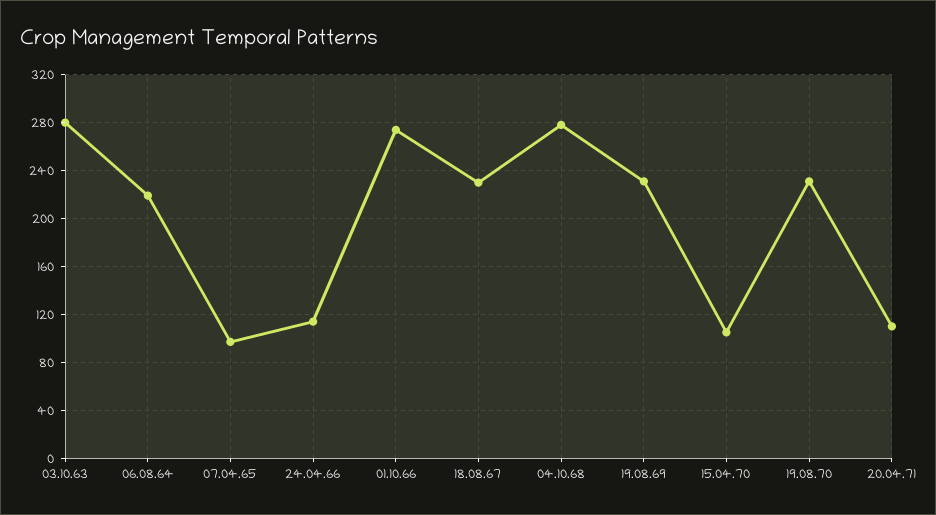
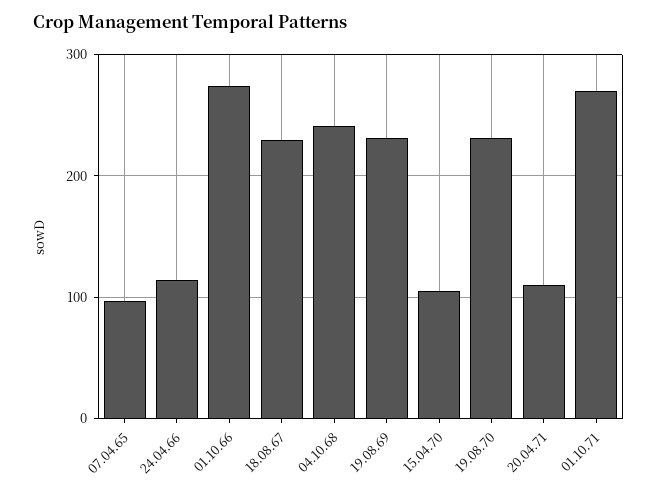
03.10.63: 280 -> none
06.08.64: 220 -> none
04.10.68: 280 -> 240
01.10.71: none -> 270

